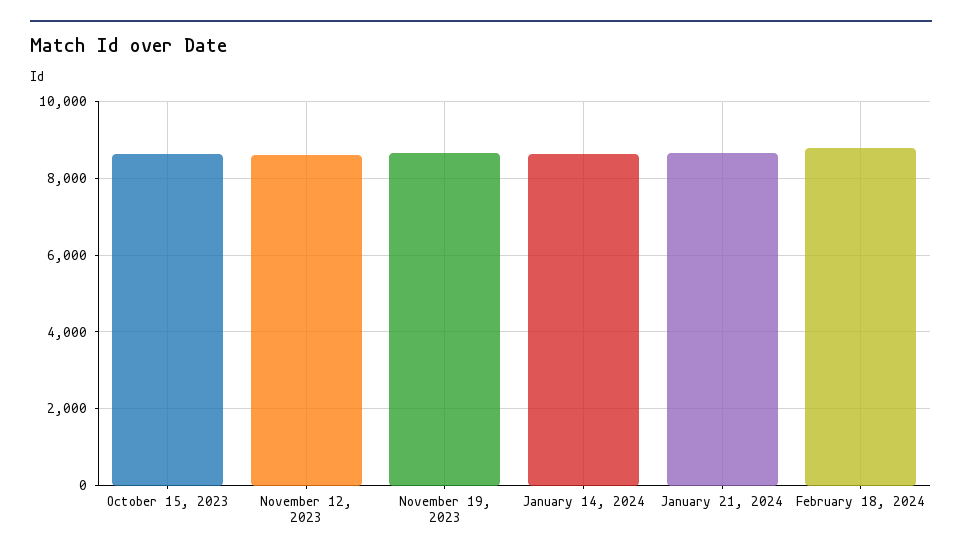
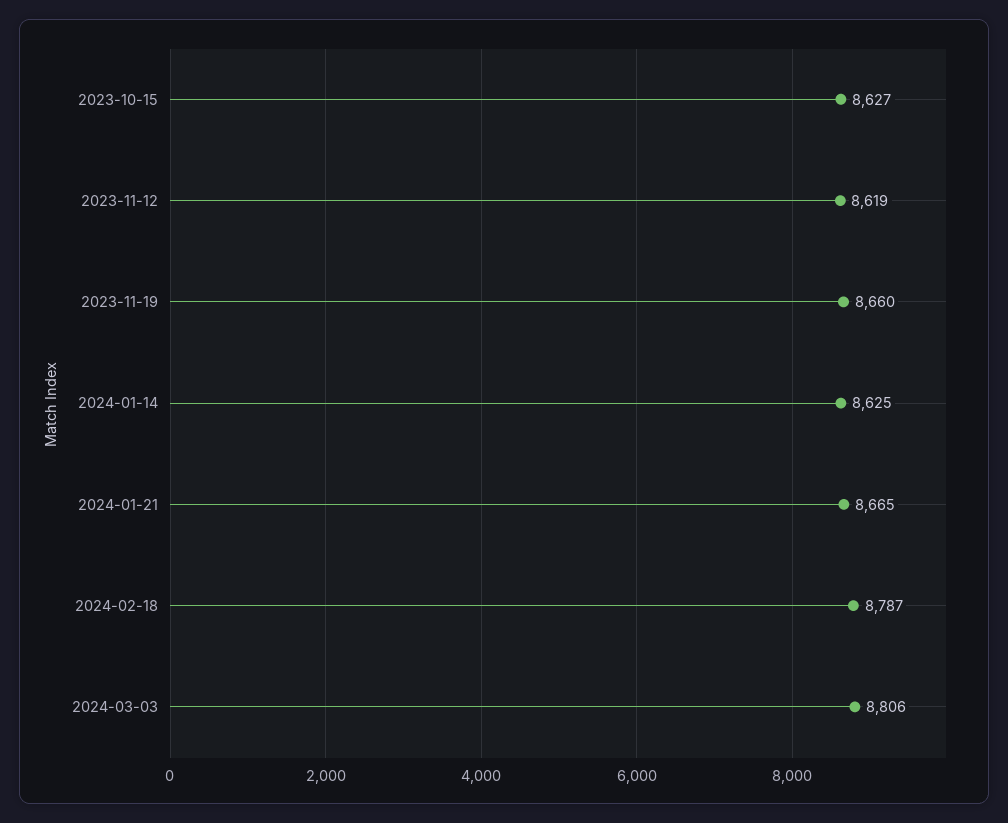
2024-03-03: none -> 8806

